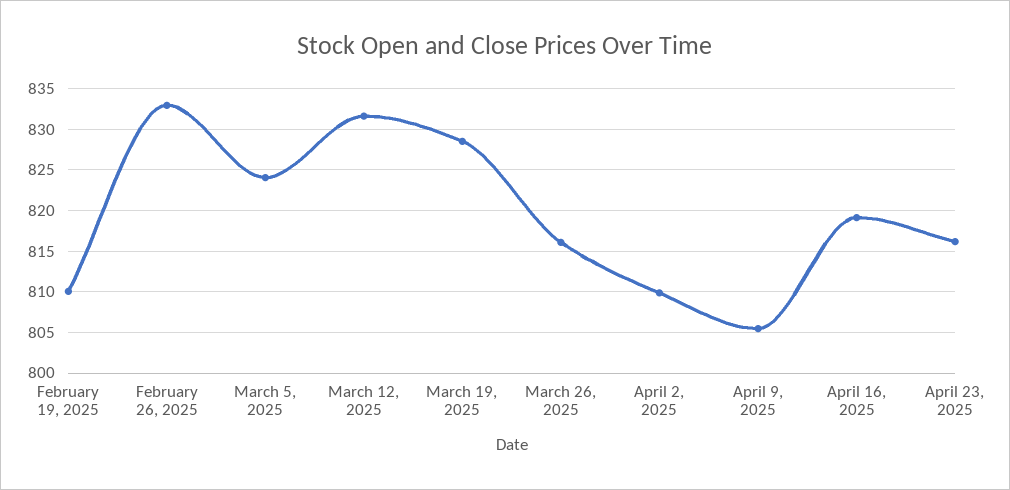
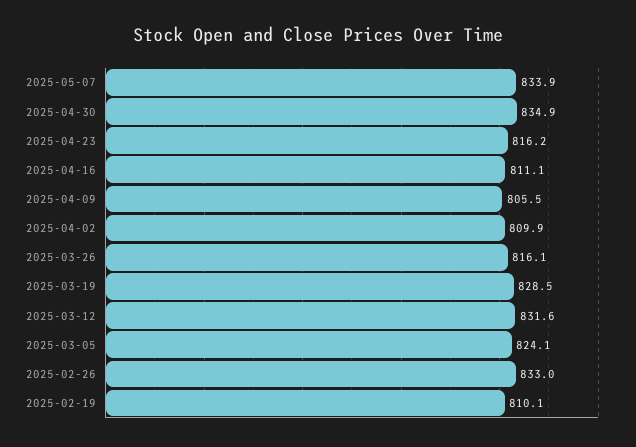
April 16, 2025: 819 -> 811.1
2025-05-07: none -> 833.9
2025-04-30: none -> 834.9

